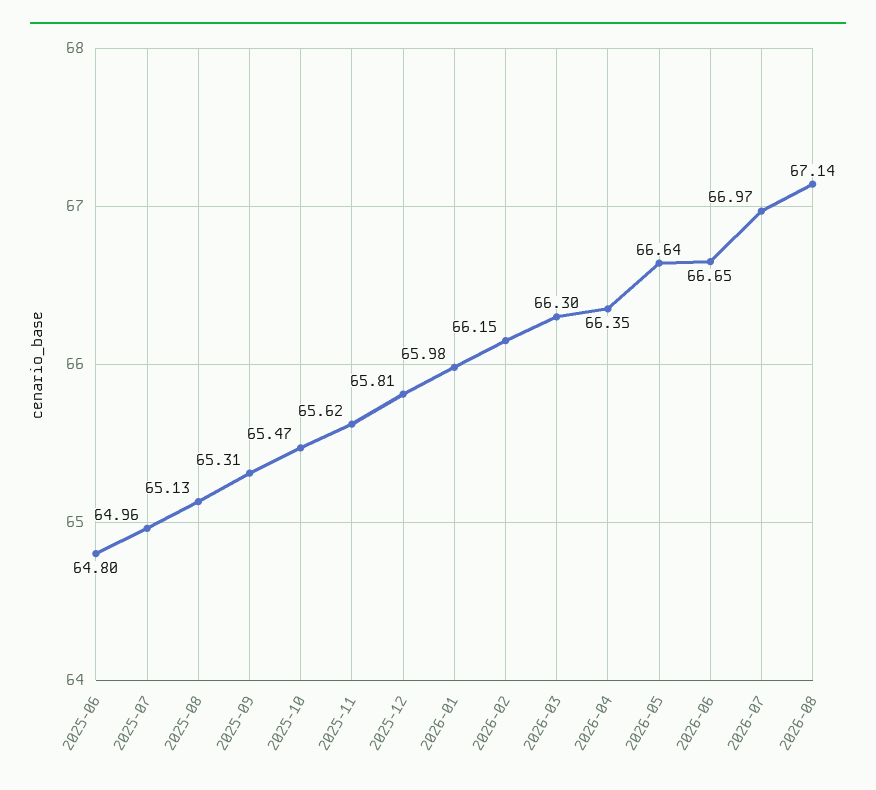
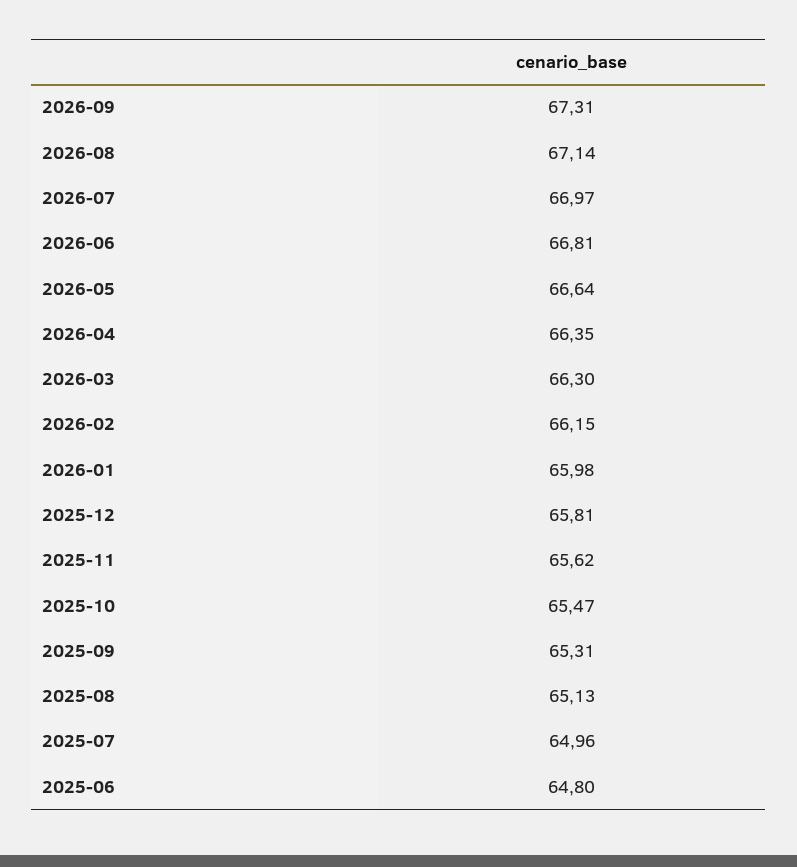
2026-06: 66.65 -> 66.81
2026-09: none -> 67.31

